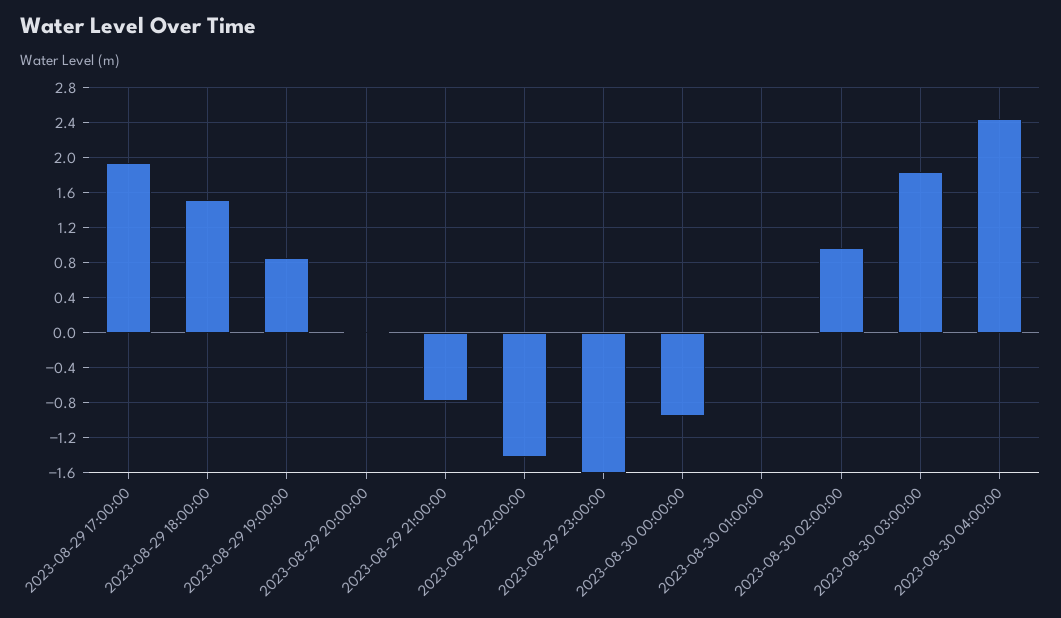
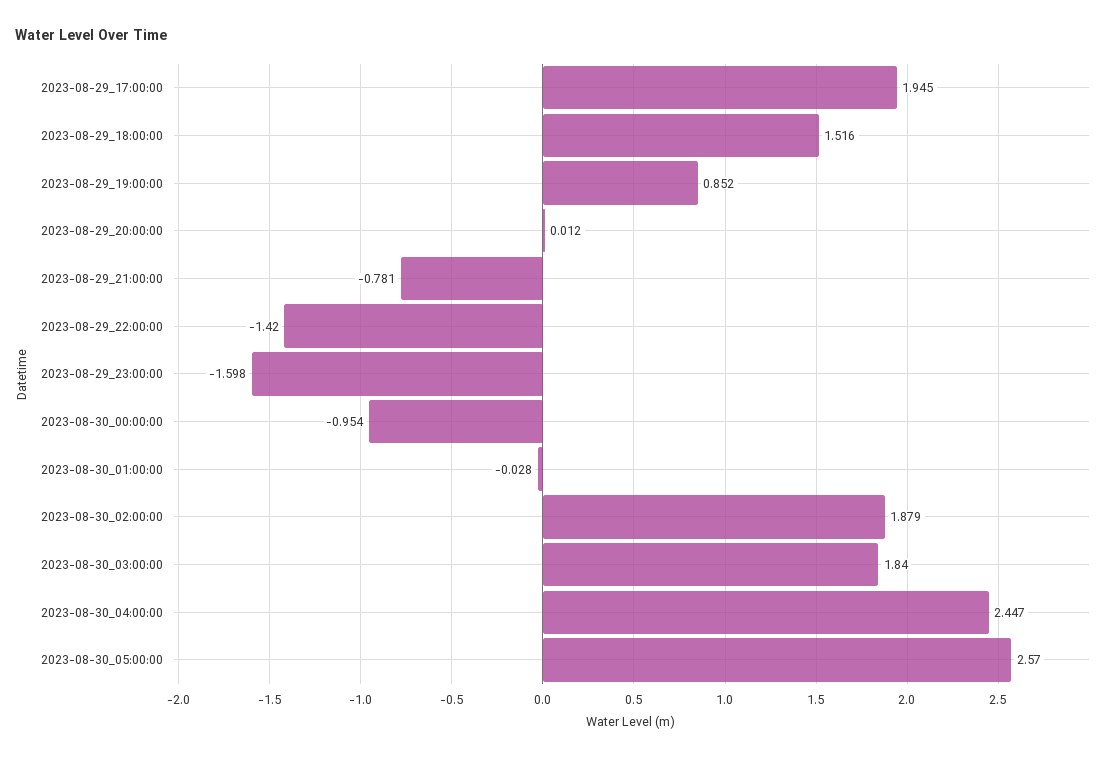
2023-08-30 02:00:00: 1 -> 1.879
2023-08-30_05:00:00: none -> 2.57

